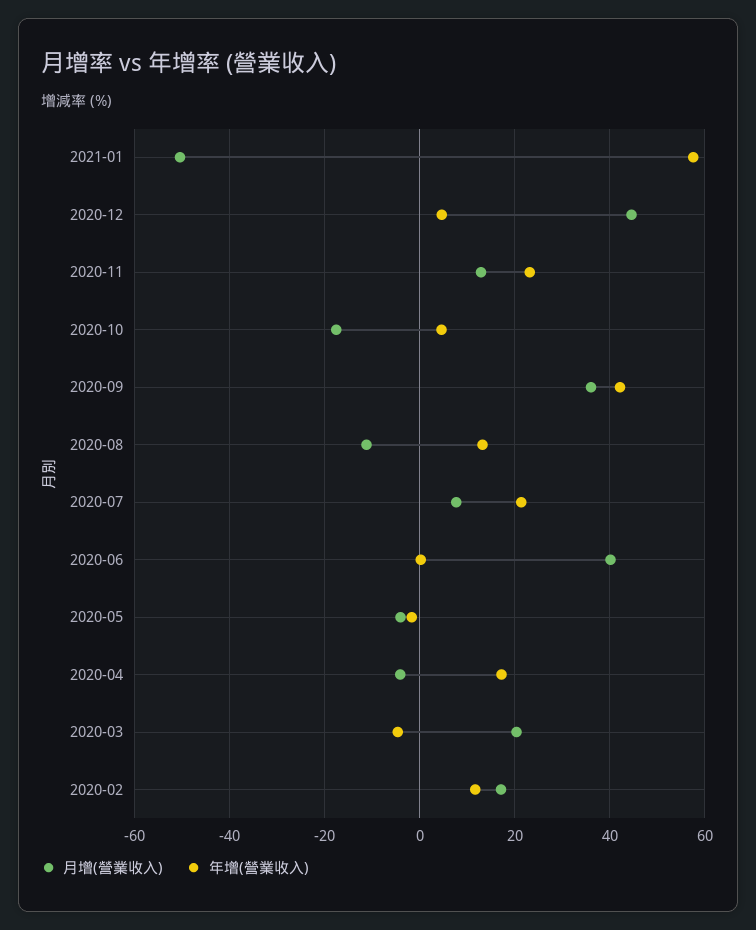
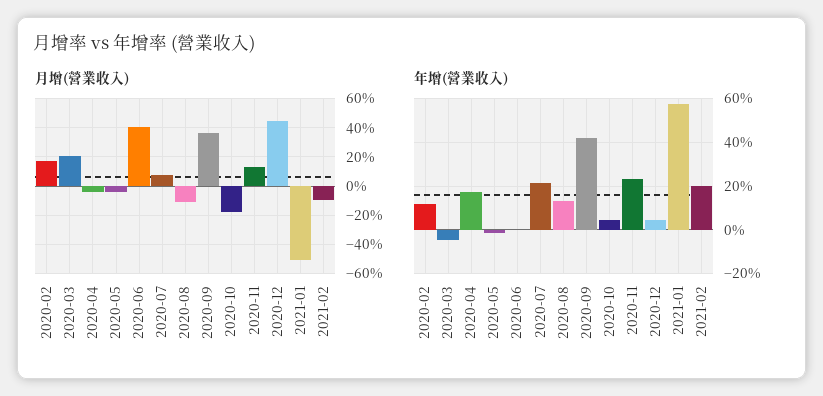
月增(營業收入), 2021-02: none -> -10
年增(營業收入), 2021-02: none -> 20

